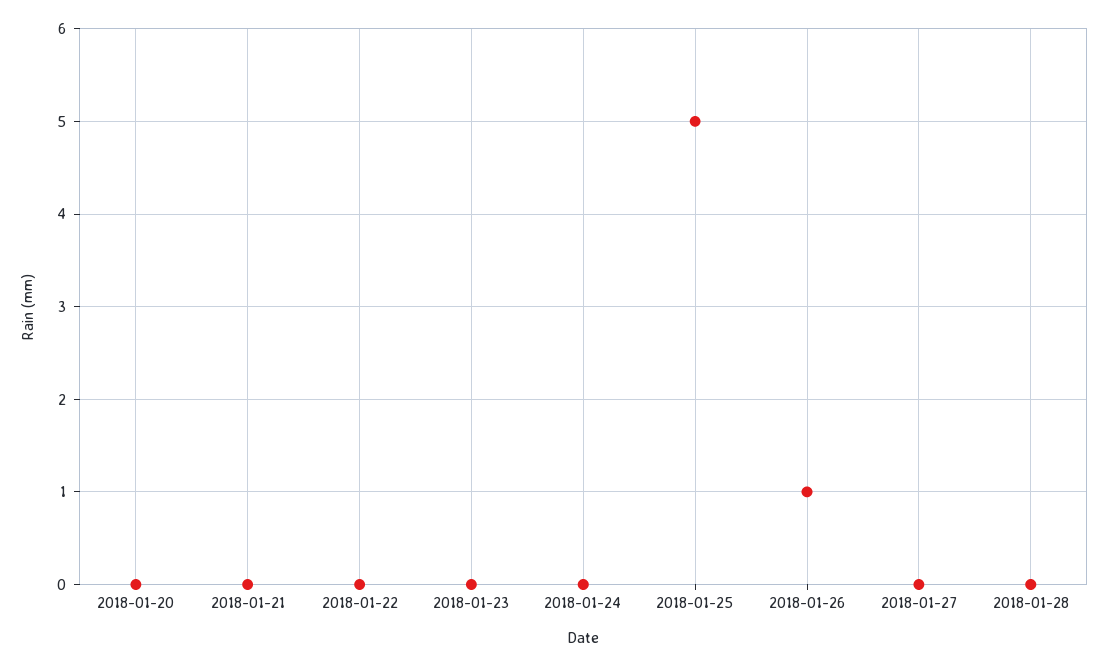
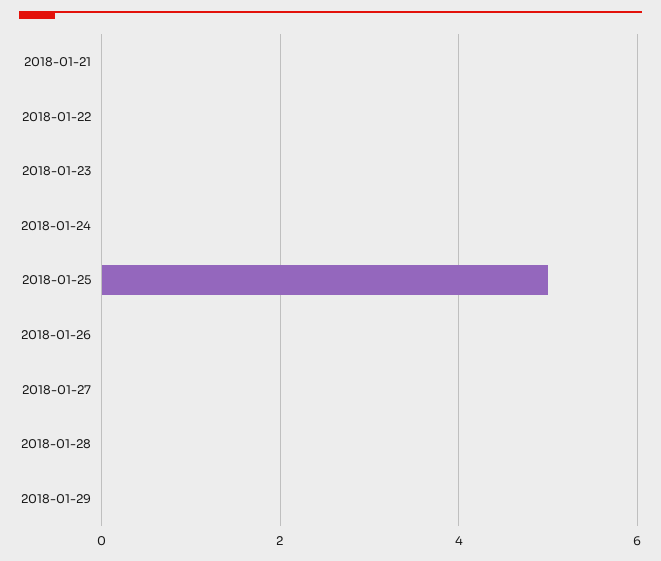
2018-01-20: 0 -> none
2018-01-26: 1 -> 0
2018-01-29: none -> 0

